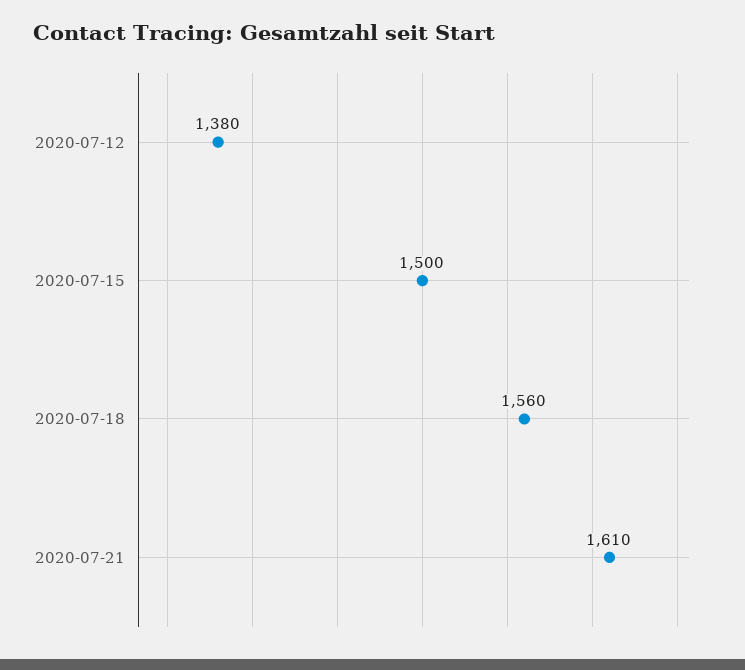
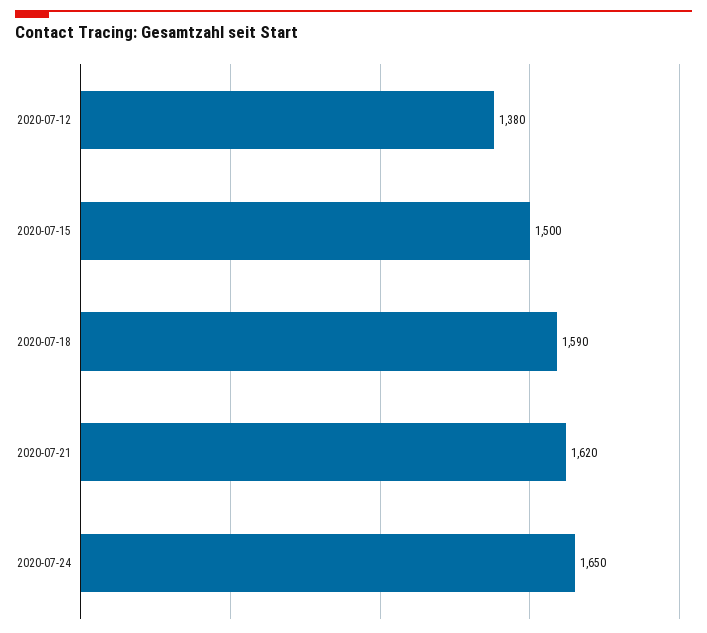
2020-07-18: 1560 -> 1590
2020-07-21: 1610 -> 1620
2020-07-24: none -> 1650

